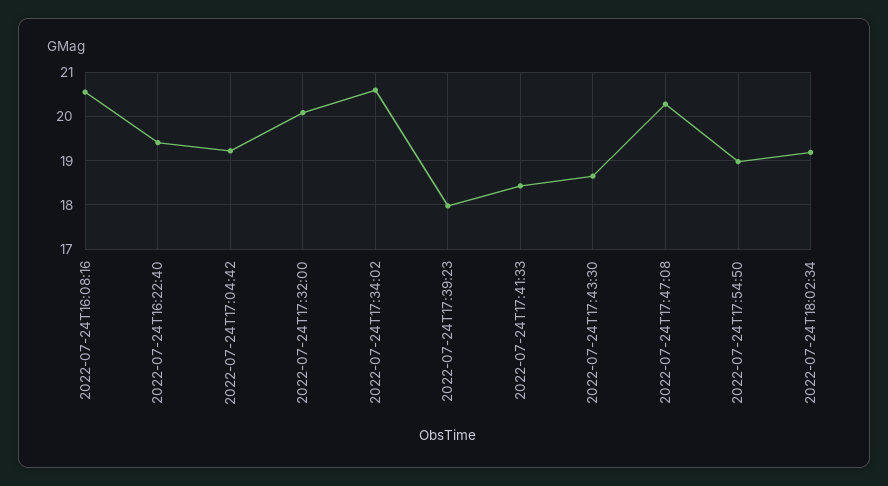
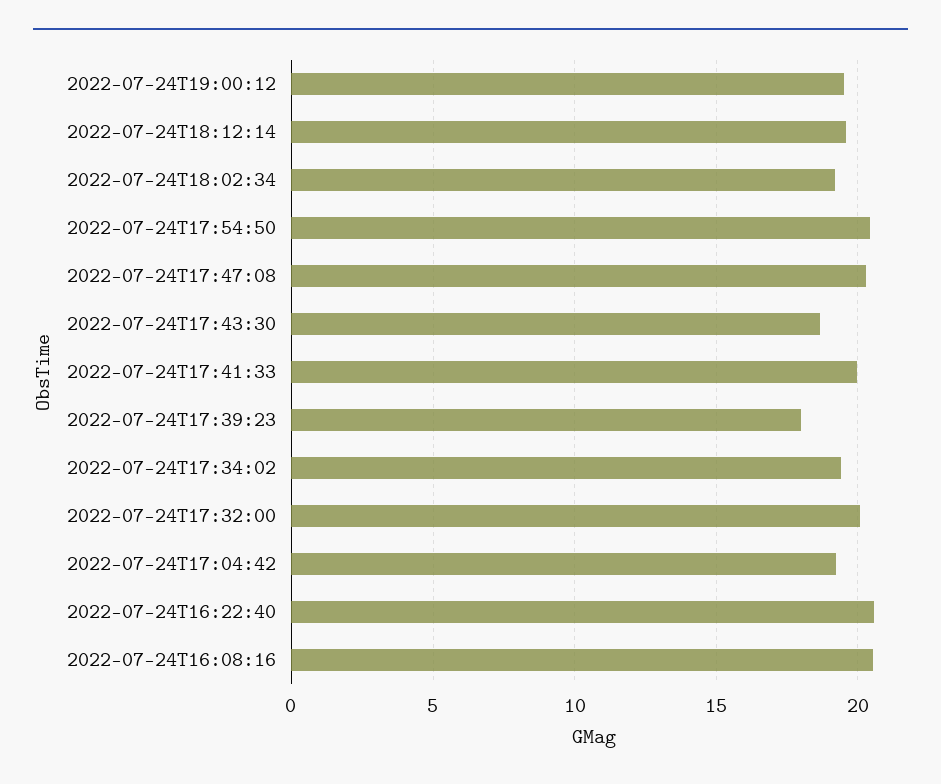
2022-07-24T16:22:40: 19.4 -> 20.5
2022-07-24T17:34:02: 20.6 -> 19.5
2022-07-24T17:41:33: 18.4 -> 20
2022-07-24T17:54:50: 19 -> 20.5
2022-07-24T19:00:12: none -> 19.5
2022-07-24T18:12:14: none -> 19.5

